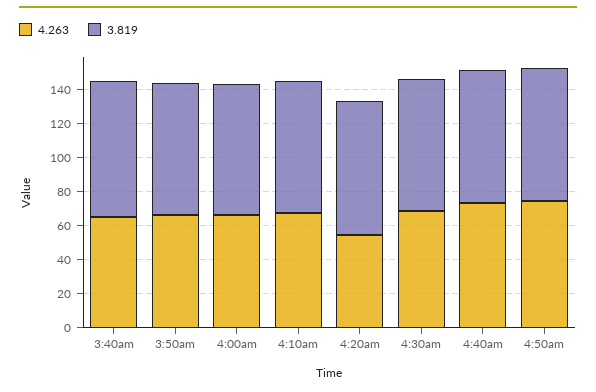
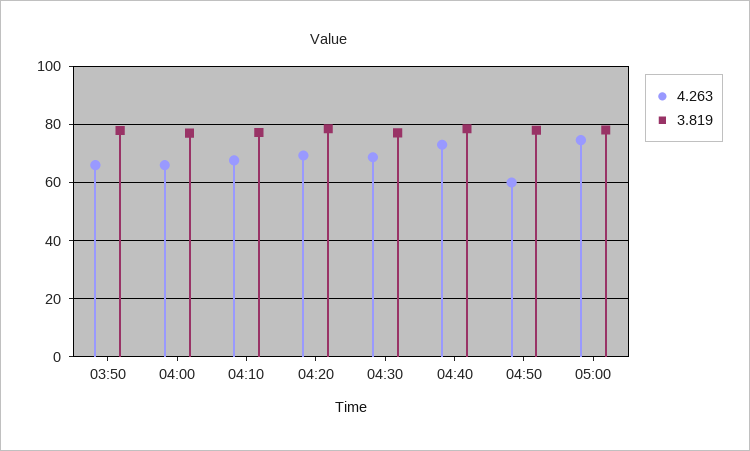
4.263, 3:40am: 65 -> none
3.819, 3:40am: 80 -> none
4.263, 4:20am: 55 -> 70
4.263, 4:50am: 75 -> 60
4.263, 05:00: none -> 75
3.819, 05:00: none -> 77.5

